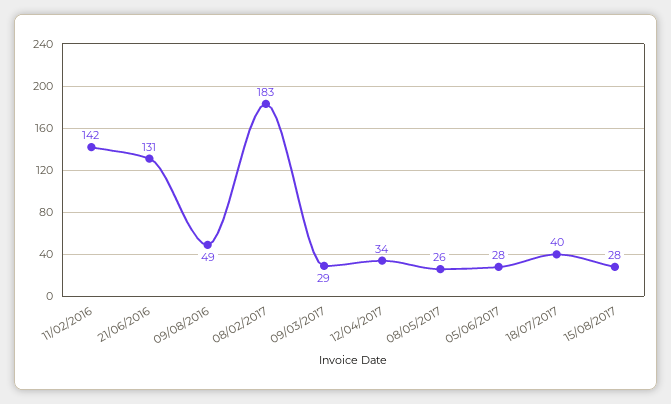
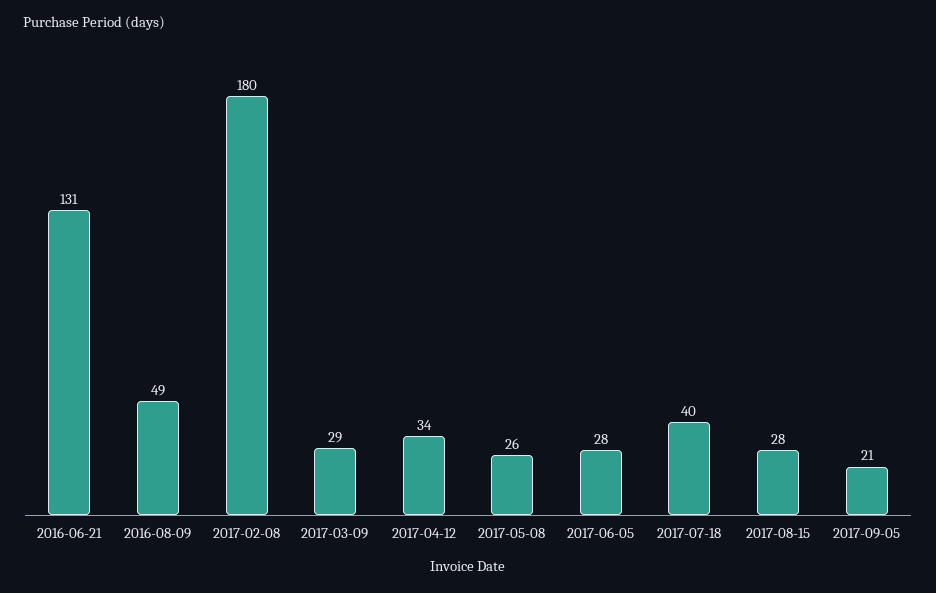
11/02/2016: 142 -> none
08/02/2017: 183 -> 180
2017-09-05: none -> 21

